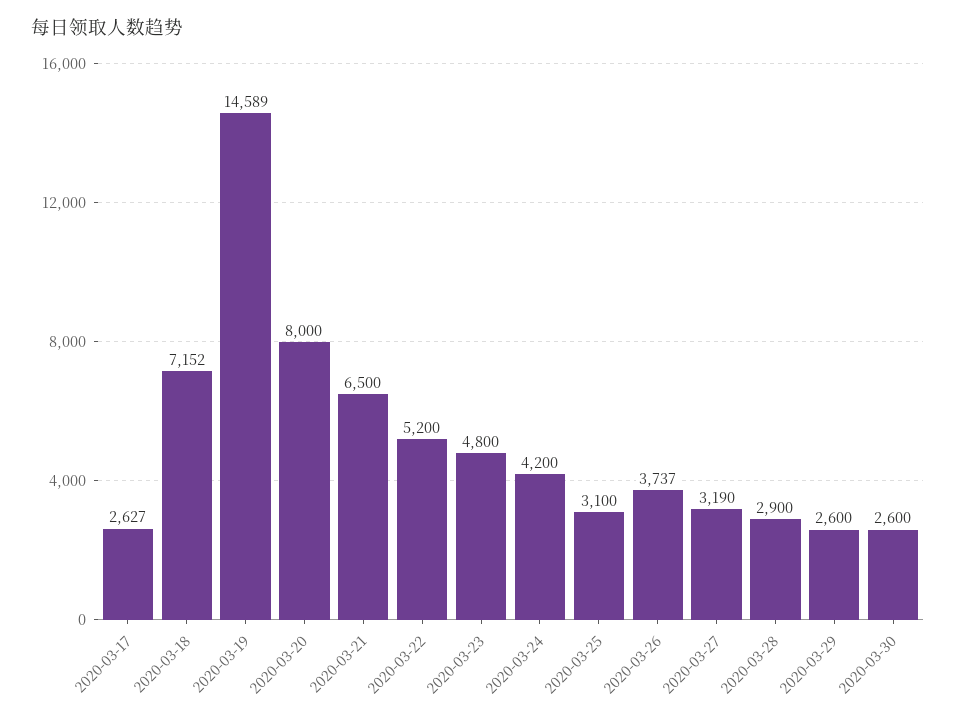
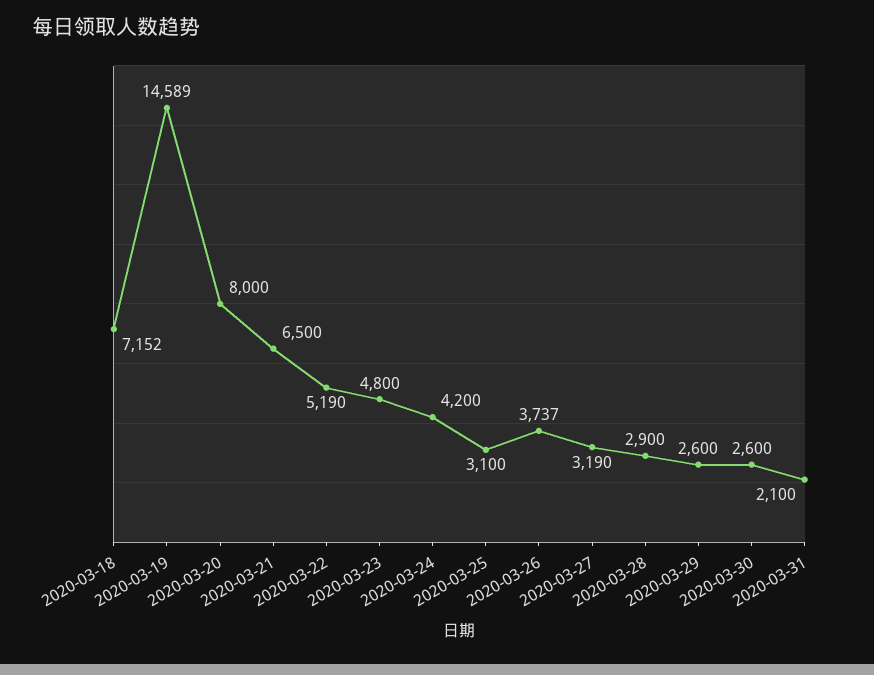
2020-03-17: 2627 -> none
2020-03-22: 5200 -> 5190
2020-03-31: none -> 2100

